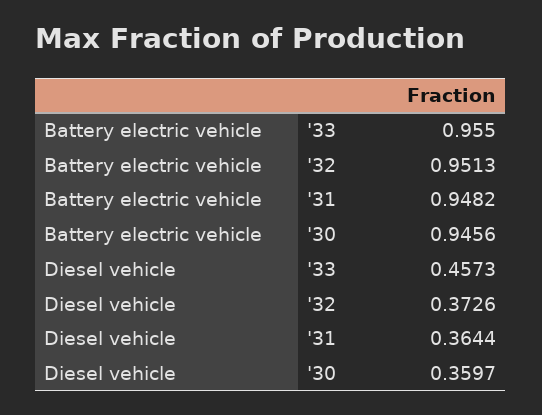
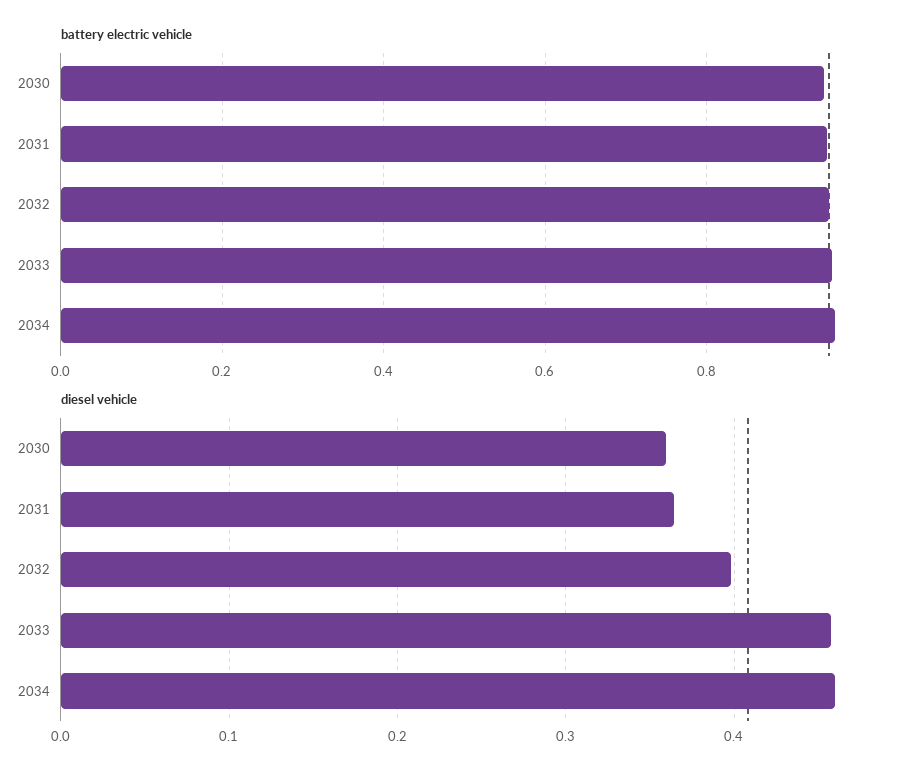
Diesel vehicle, '32: 0.3726 -> 0.4
Battery electric vehicle, 2034: none -> 0.96
Diesel vehicle, 2034: none -> 0.46

